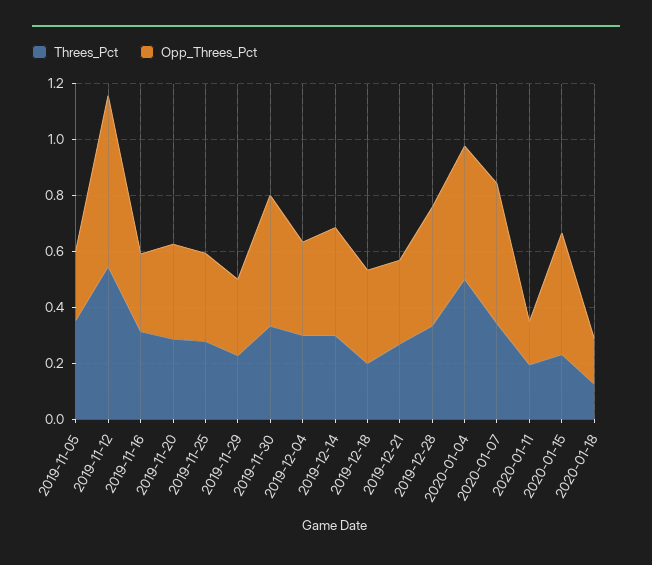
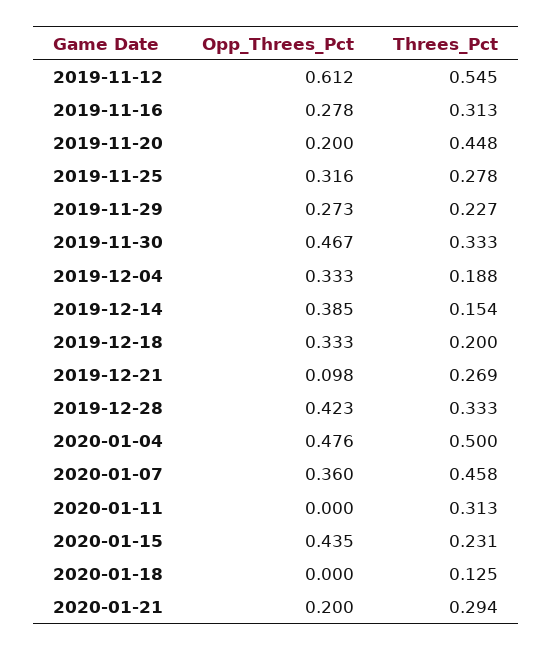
Threes_Pct, 2019-11-05: 0.35 -> none
Opp_Threes_Pct, 2019-11-05: 0.25 -> none
Threes_Pct, 2019-11-20: 0.3 -> 0.448
Opp_Threes_Pct, 2019-11-20: 0.35 -> 0.2
Threes_Pct, 2019-12-04: 0.3 -> 0.188
Threes_Pct, 2019-12-14: 0.3 -> 0.154
Opp_Threes_Pct, 2019-12-21: 0.3 -> 0.098
Threes_Pct, 2020-01-07: 0.35 -> 0.458
Opp_Threes_Pct, 2020-01-07: 0.5 -> 0.36
Threes_Pct, 2020-01-11: 0.2 -> 0.313
Opp_Threes_Pct, 2020-01-11: 0.15 -> 0
Opp_Threes_Pct, 2020-01-18: 0.15 -> 0
Opp_Threes_Pct, 2020-01-21: none -> 0.2
Threes_Pct, 2020-01-21: none -> 0.294

